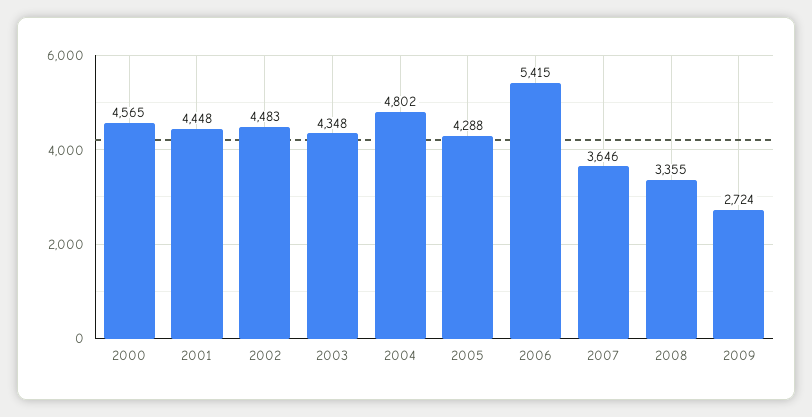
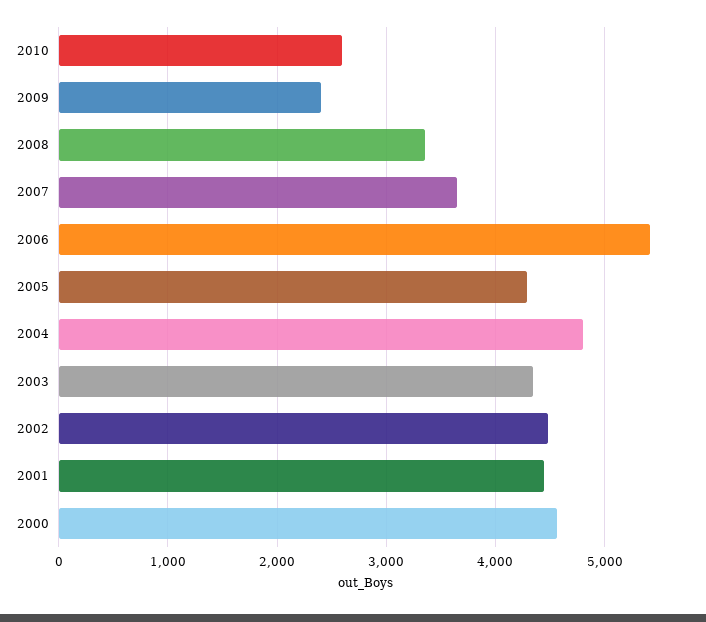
2009: 2724 -> 2400
2010: none -> 2600

